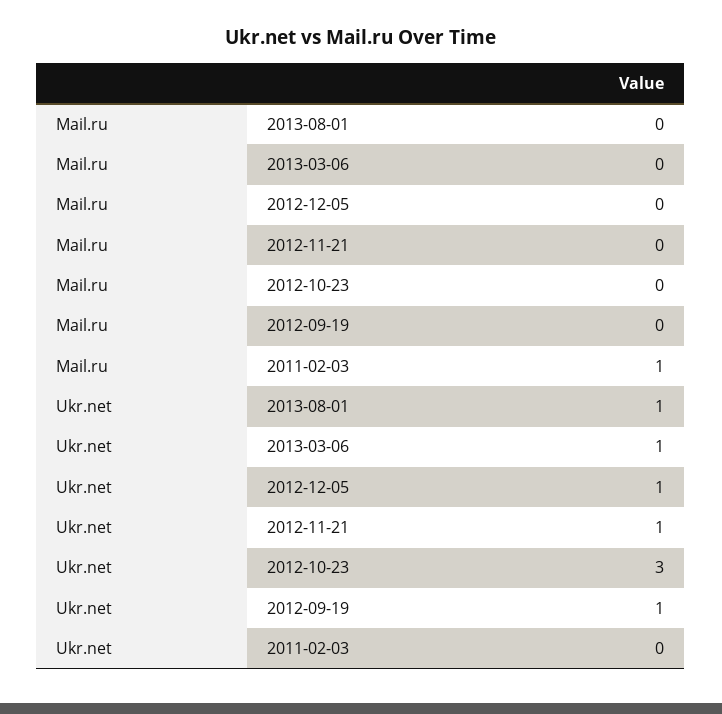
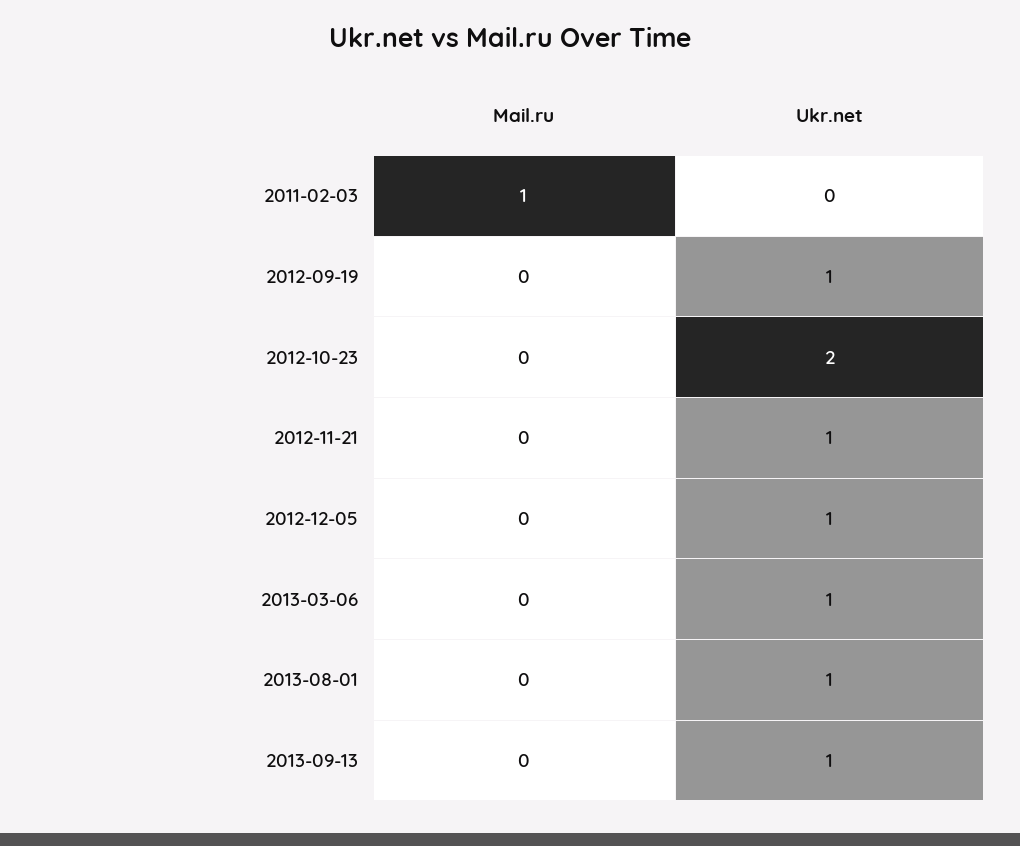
Ukr.net, 2012-10-23: 3 -> 2
Mail.ru, 2013-09-13: none -> 0
Ukr.net, 2013-09-13: none -> 1

